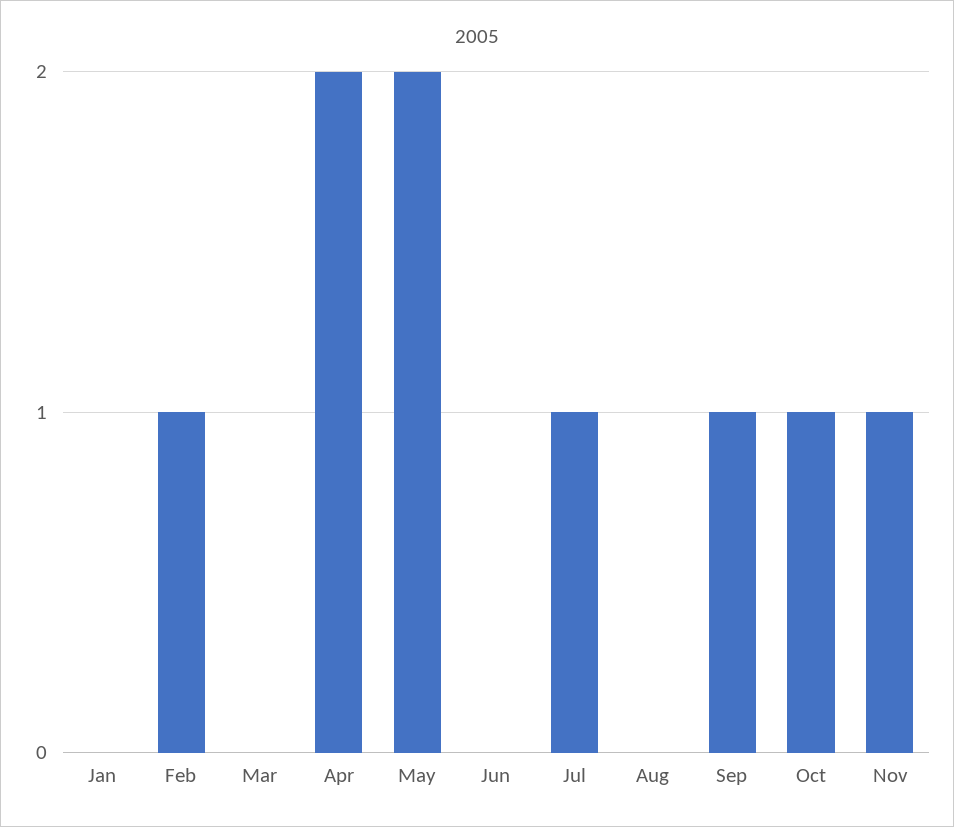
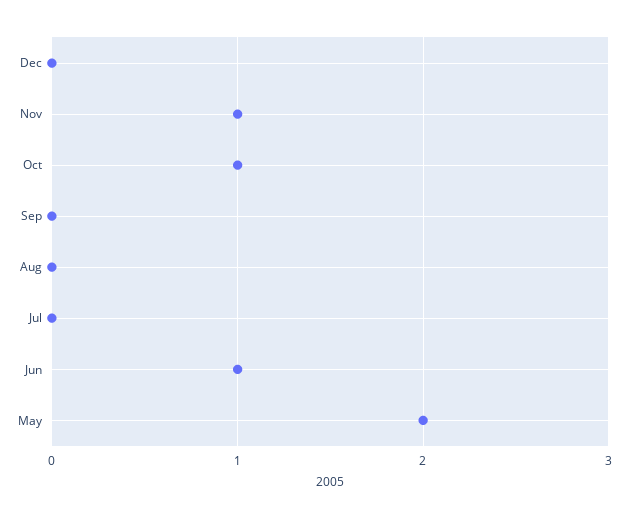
Jan: 0 -> none
Feb: 1 -> none
Mar: 0 -> none
Apr: 2 -> none
Jun: 0 -> 1
Jul: 1 -> 0
Sep: 1 -> 0
Dec: none -> 0

